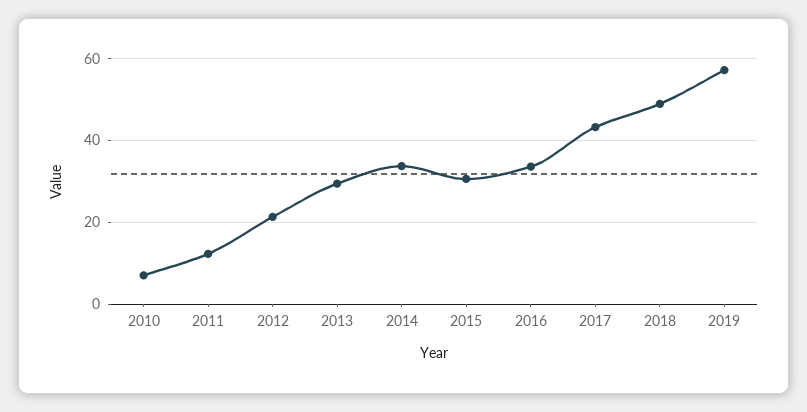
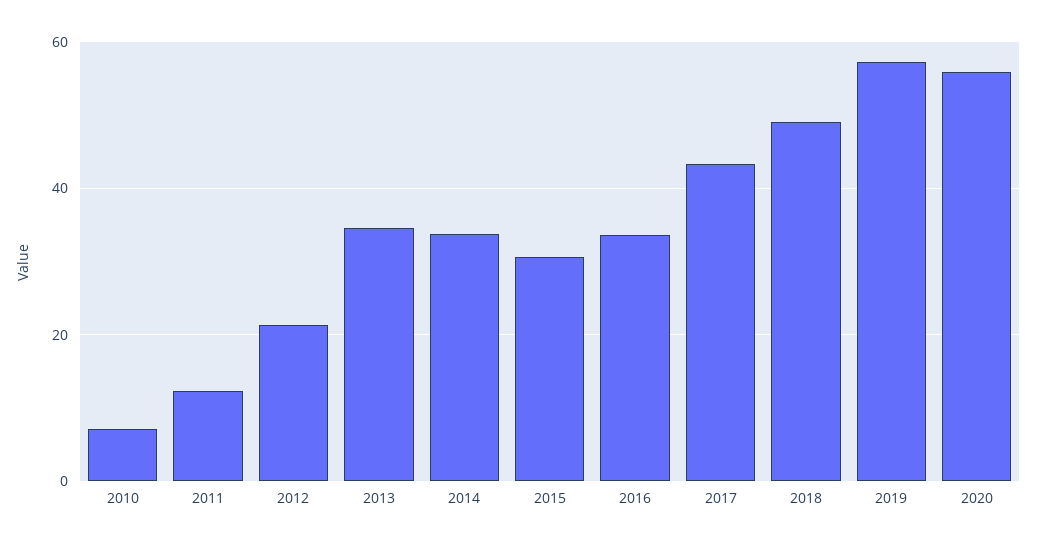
2013: 30 -> 34
2020: none -> 56

